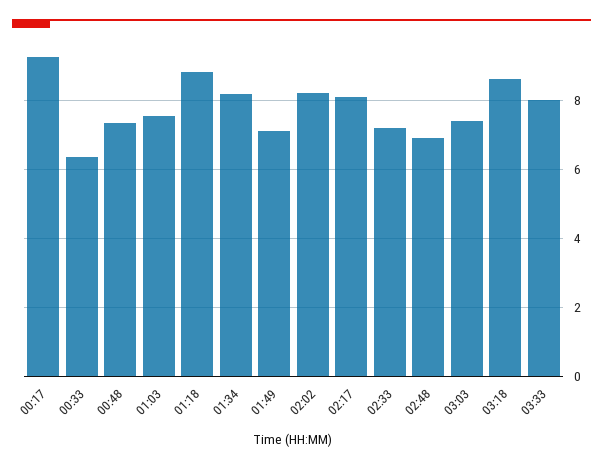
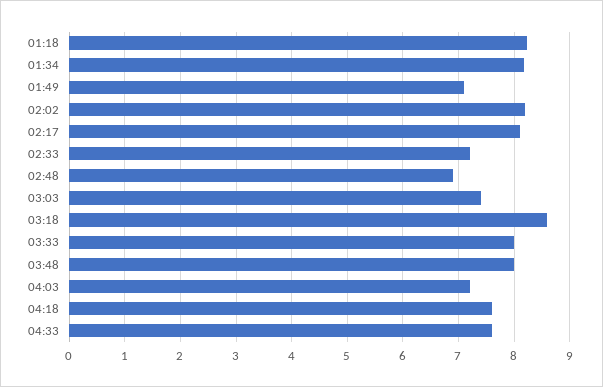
00:17: 9.2 -> none
00:33: 6.4 -> none
00:48: 7.4 -> none
01:03: 7.6 -> none
01:18: 8.8 -> 8.2
03:48: none -> 8
04:03: none -> 7.2
04:18: none -> 7.6
04:33: none -> 7.6

